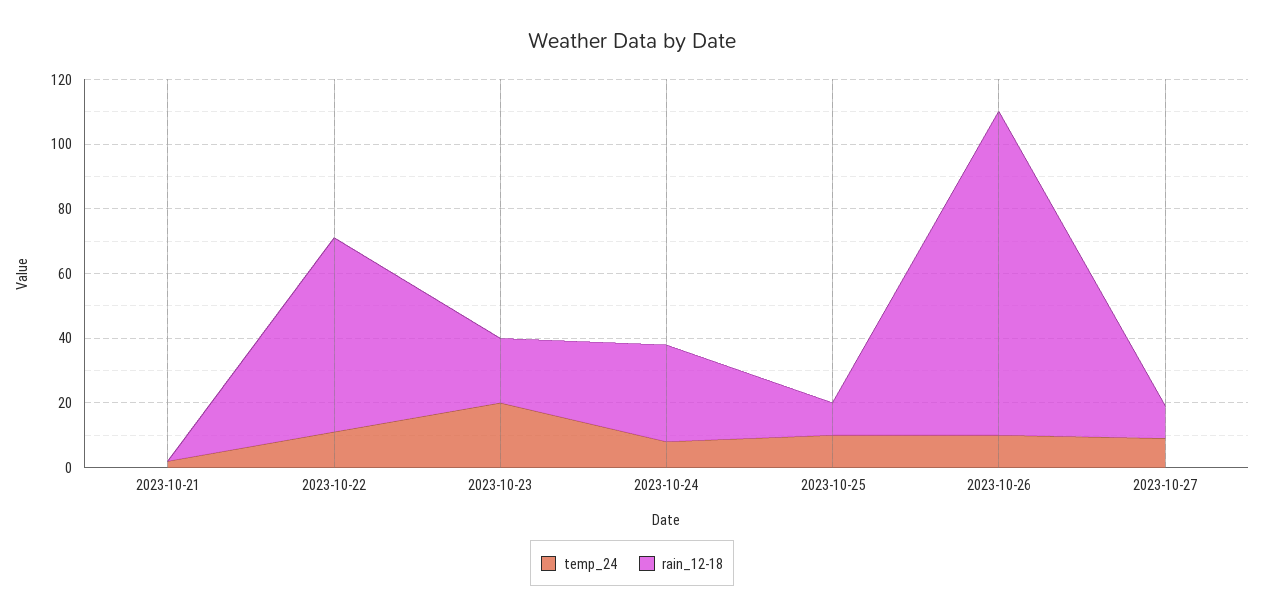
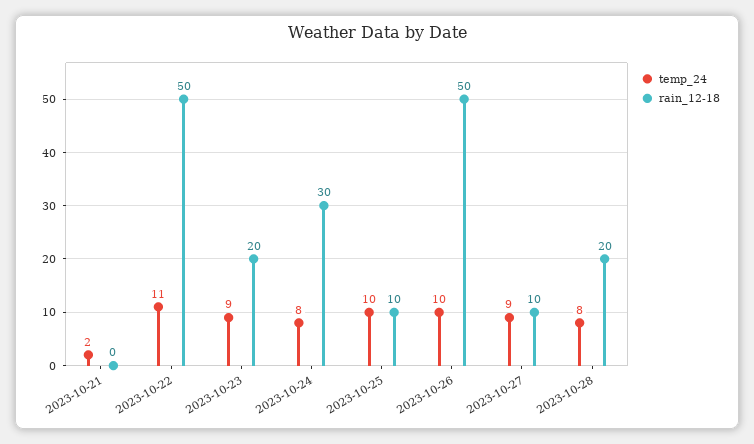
rain_12-18, 2023-10-22: 60 -> 50
temp_24, 2023-10-23: 20 -> 9
rain_12-18, 2023-10-26: 100 -> 50
temp_24, 2023-10-28: none -> 8
rain_12-18, 2023-10-28: none -> 20

